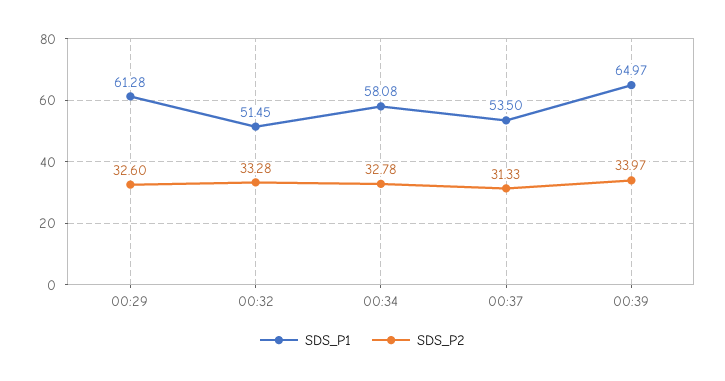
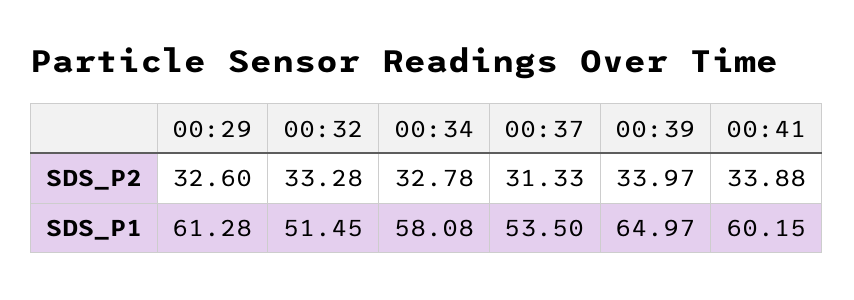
SDS_P2, 00:41: none -> 33.88
SDS_P1, 00:41: none -> 60.15

